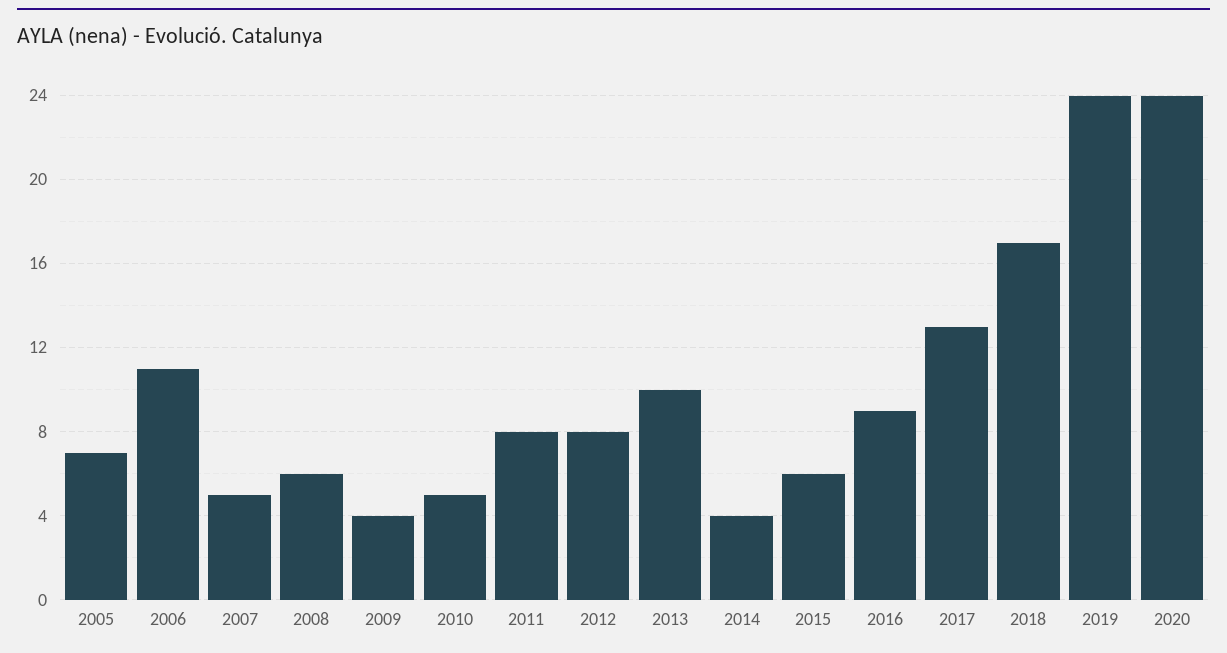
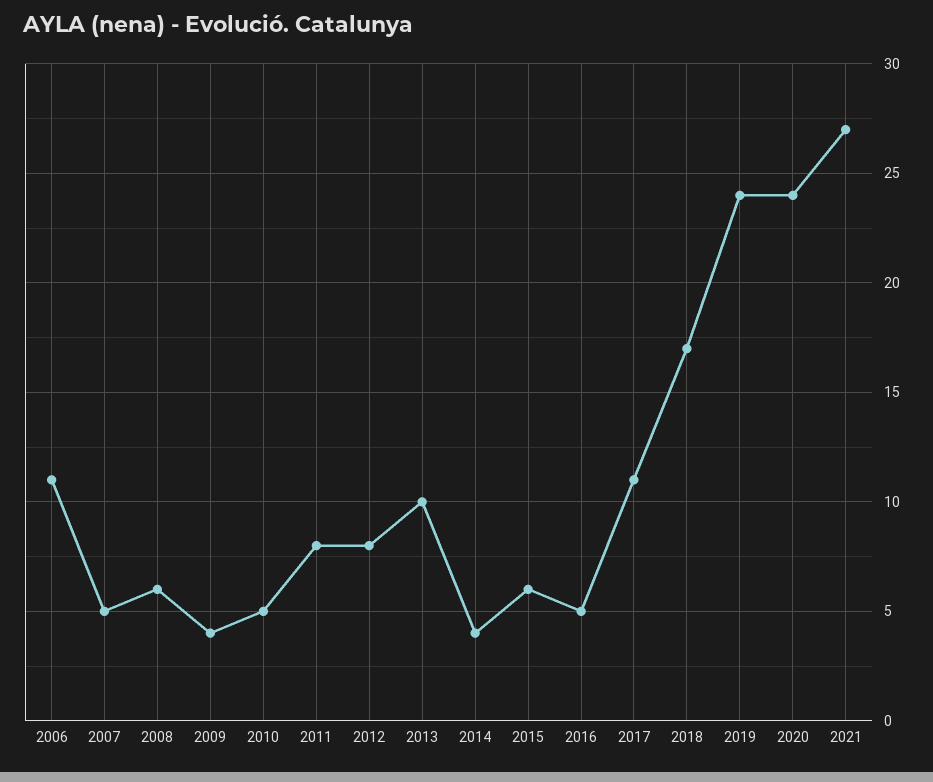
2005: 7 -> none
2016: 9 -> 5
2017: 13 -> 11
2021: none -> 27

